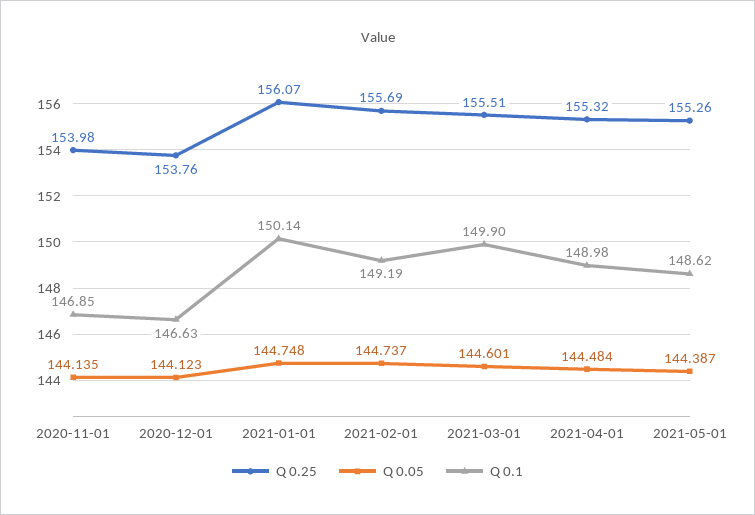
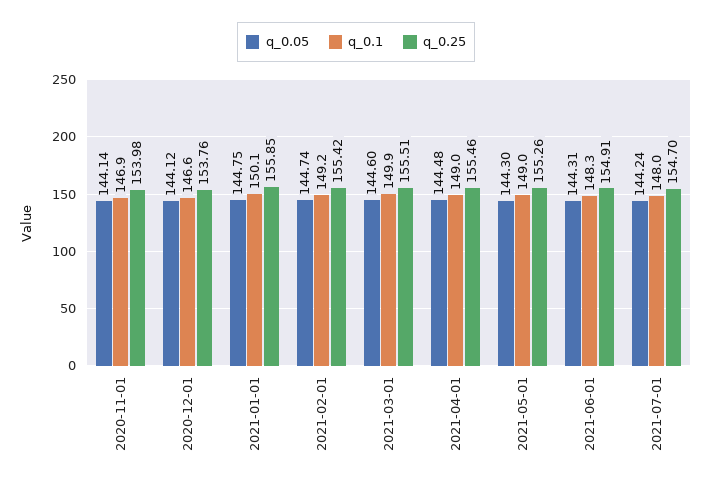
Q 0.25, 2021-01-01: 156.07 -> 155.85
Q 0.25, 2021-02-01: 155.69 -> 155.42
Q 0.25, 2021-04-01: 155.32 -> 155.46
Q 0.05, 2021-05-01: 144.387 -> 144.3
Q 0.1, 2021-05-01: 148.62 -> 149
Q 0.05, 2021-06-01: none -> 144.31
Q 0.1, 2021-06-01: none -> 148.3
Q 0.25, 2021-06-01: none -> 154.91
Q 0.05, 2021-07-01: none -> 144.24
Q 0.1, 2021-07-01: none -> 148
Q 0.25, 2021-07-01: none -> 154.7

